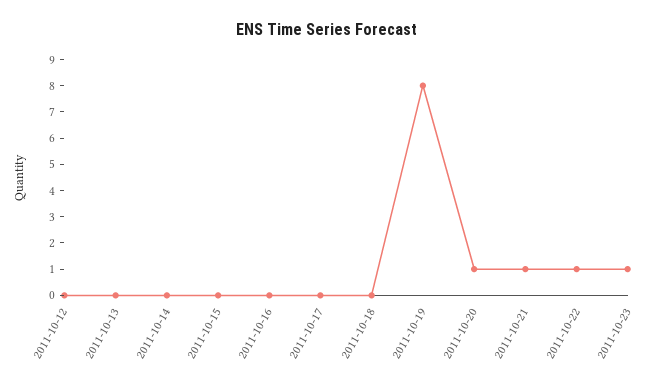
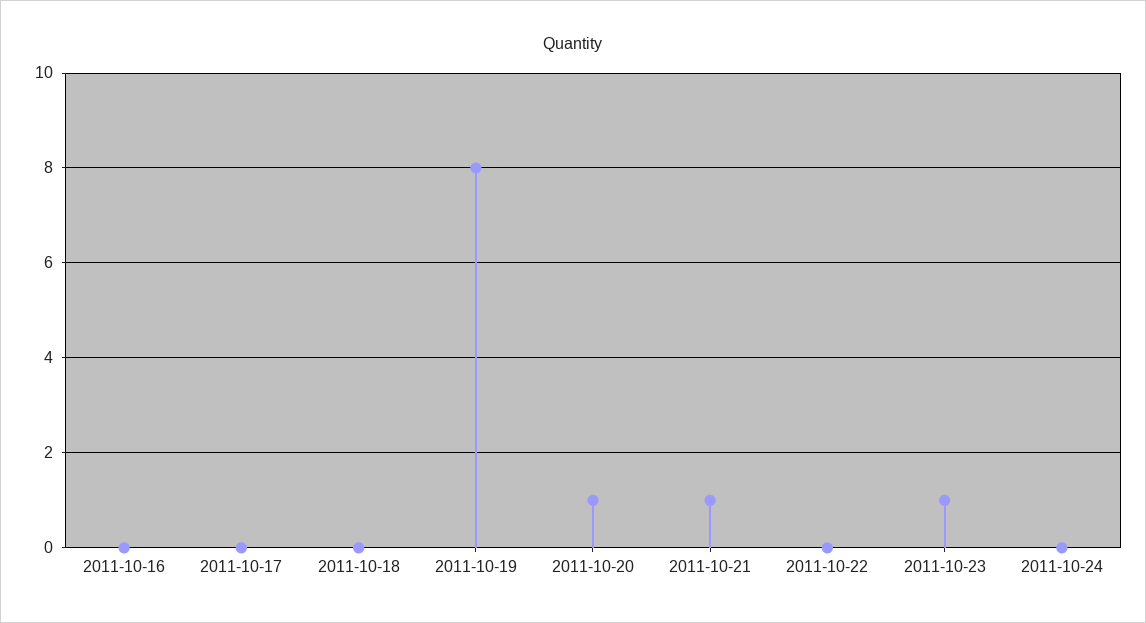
2011-10-12: 0 -> none
2011-10-13: 0 -> none
2011-10-14: 0 -> none
2011-10-15: 0 -> none
2011-10-22: 1 -> 0
2011-10-24: none -> 0

